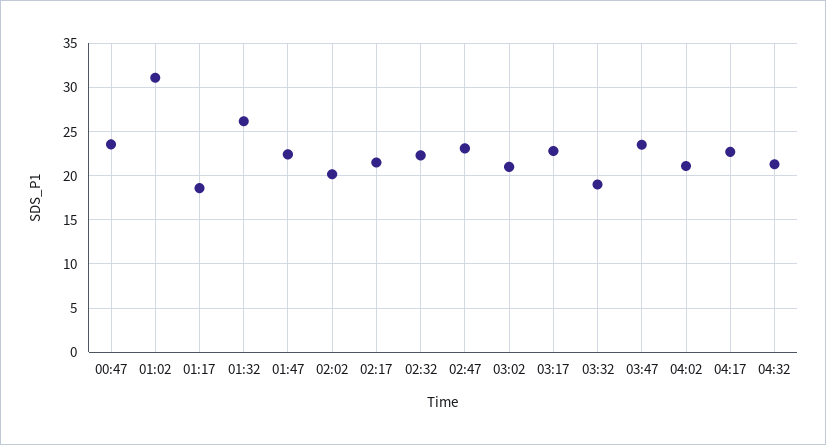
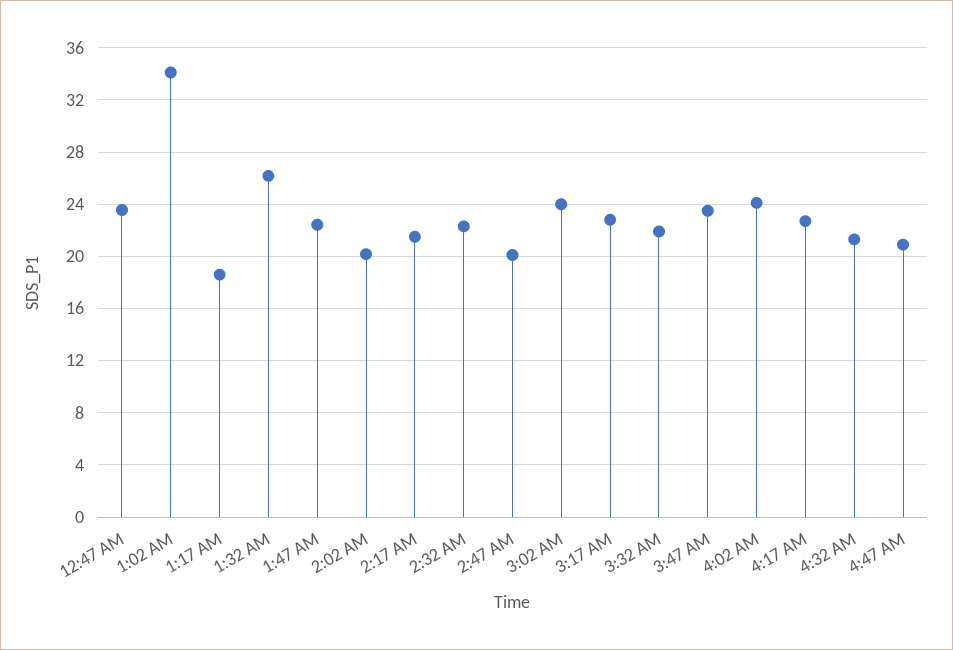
01:02: 31 -> 34
02:47: 23 -> 20
03:02: 21 -> 24
03:32: 19 -> 22
04:02: 21 -> 24
4:47 AM: none -> 21

